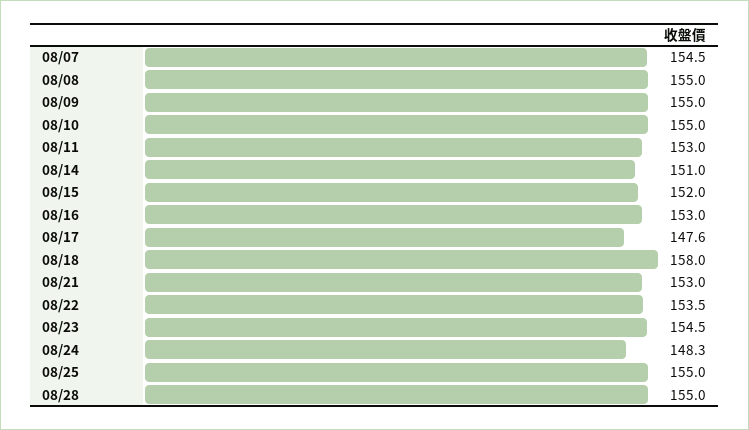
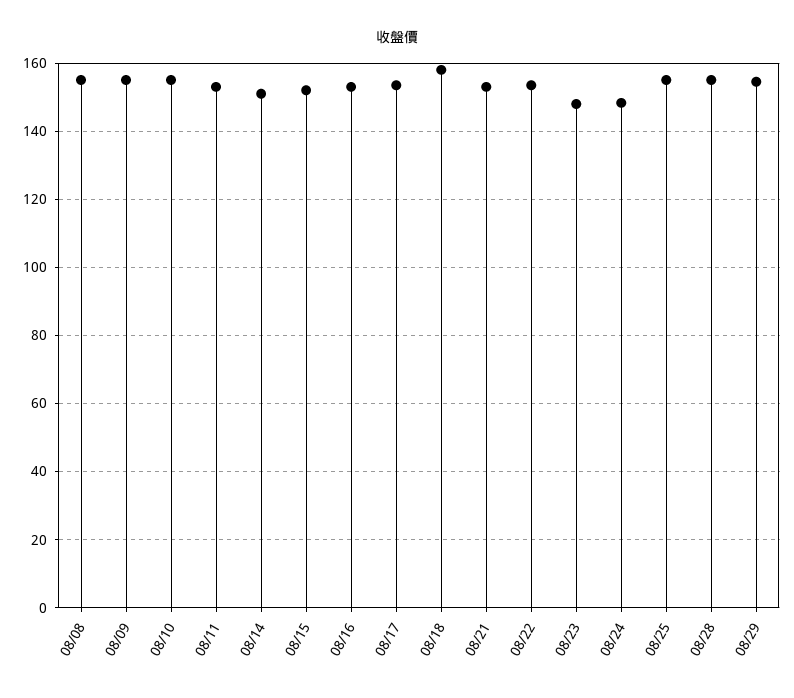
08/07: 154.5 -> none
08/17: 147.6 -> 154
08/23: 154.5 -> 148
08/29: none -> 154

